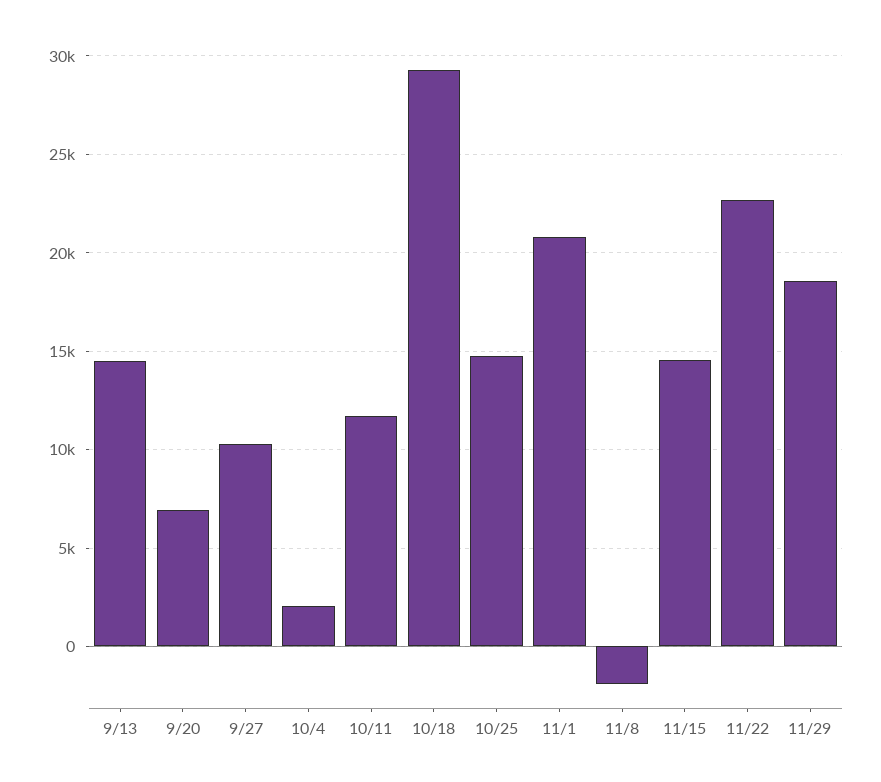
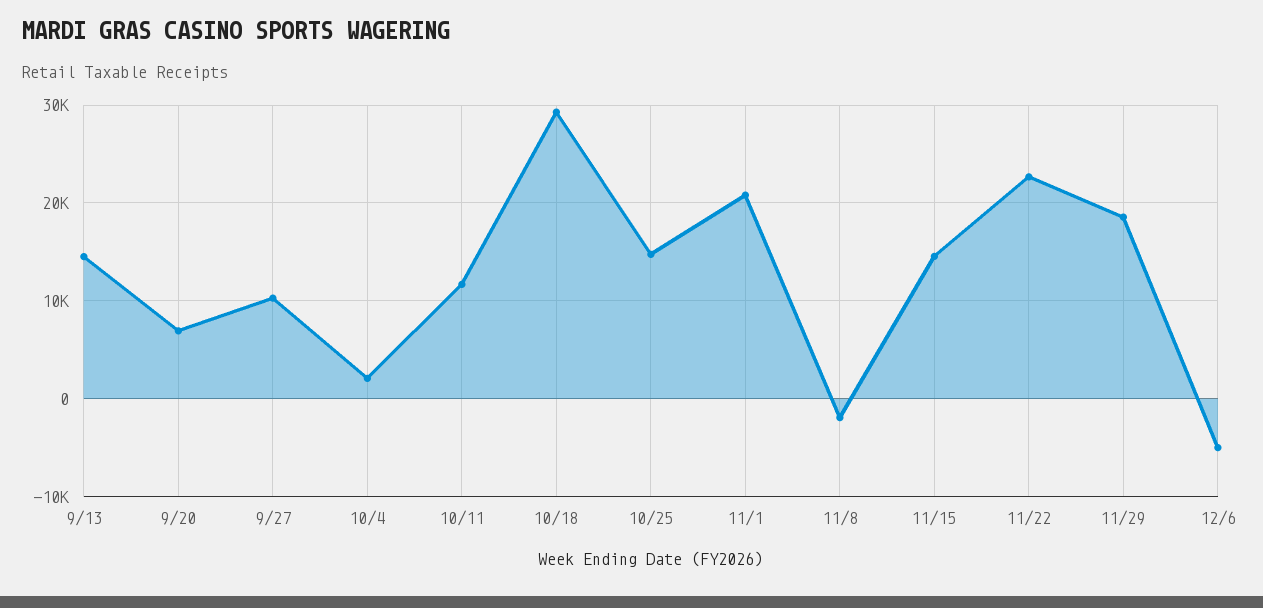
12/6: none -> -5000

